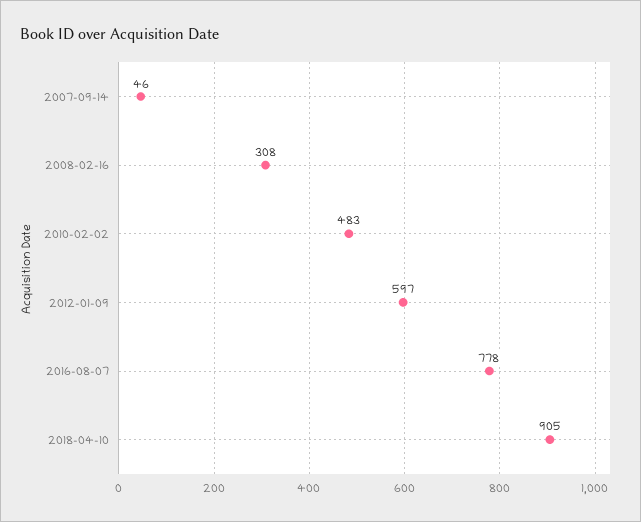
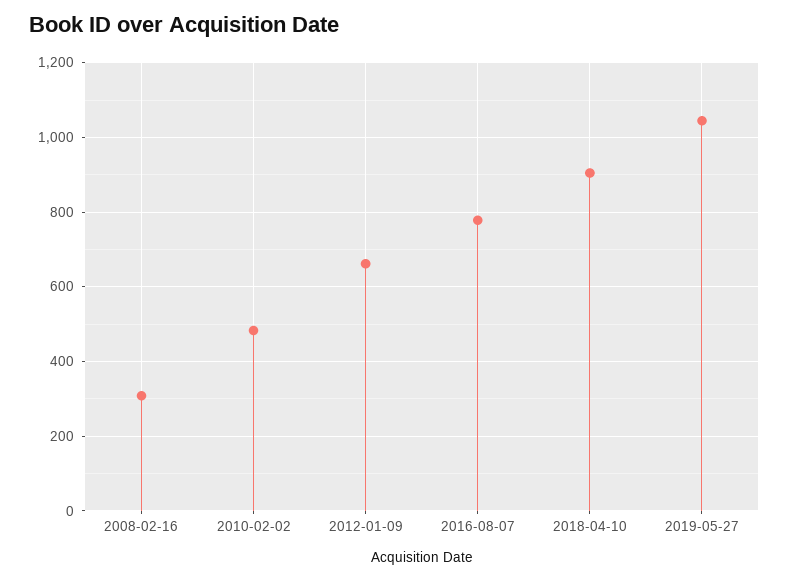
2007-09-14: 46 -> none
2012-01-09: 597 -> 660
2019-05-27: none -> 1040

